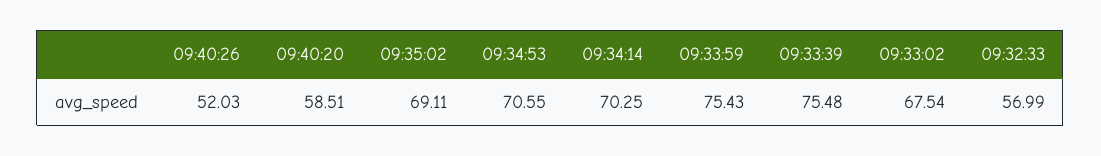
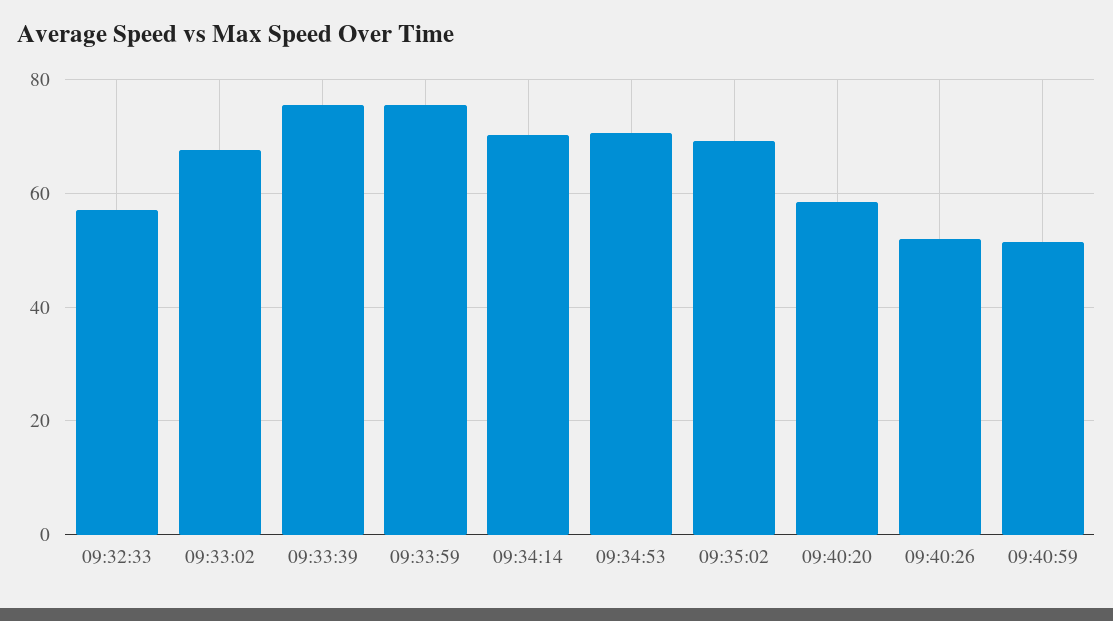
09:40:59: none -> 52

